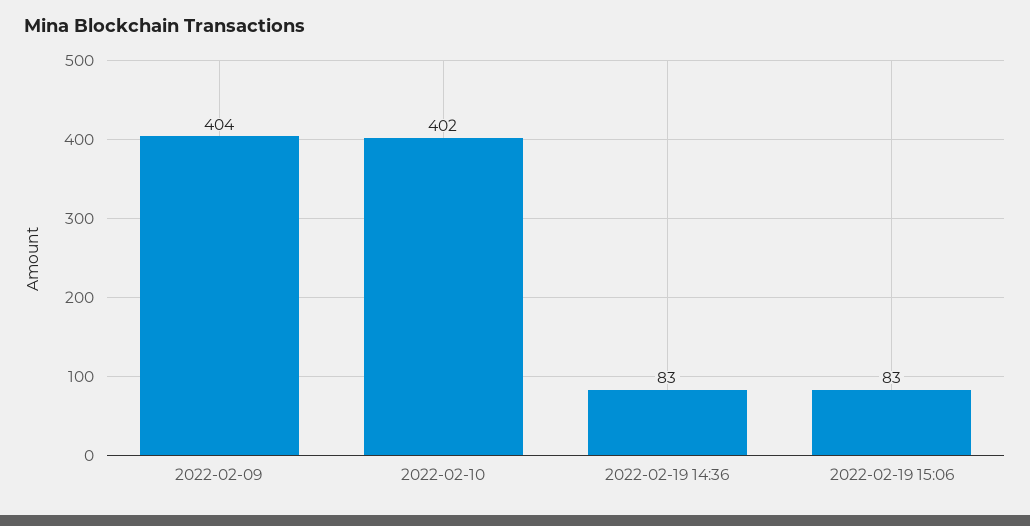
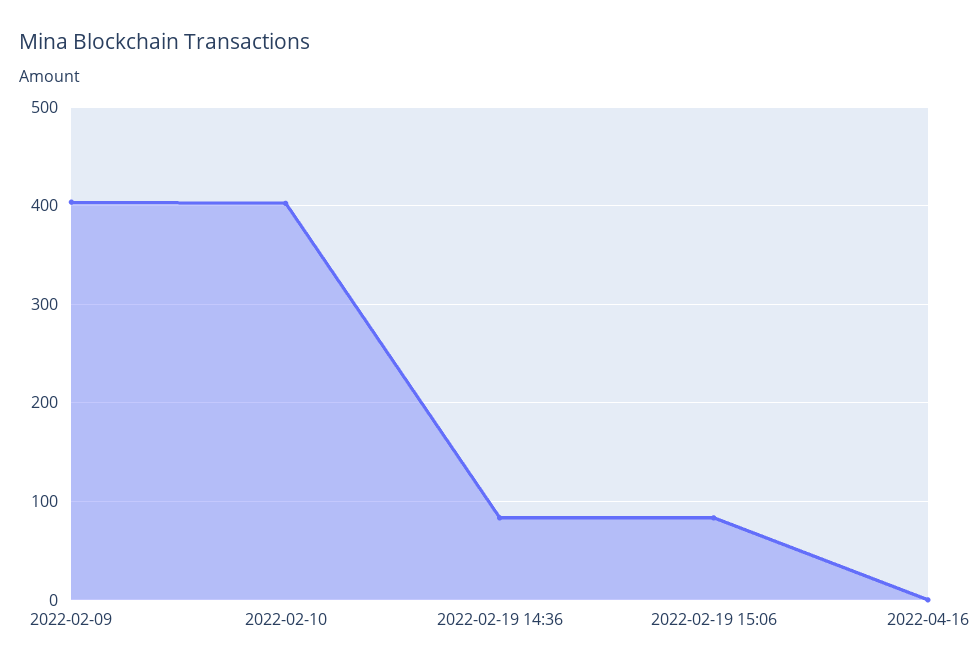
2022-04-16: none -> 0

